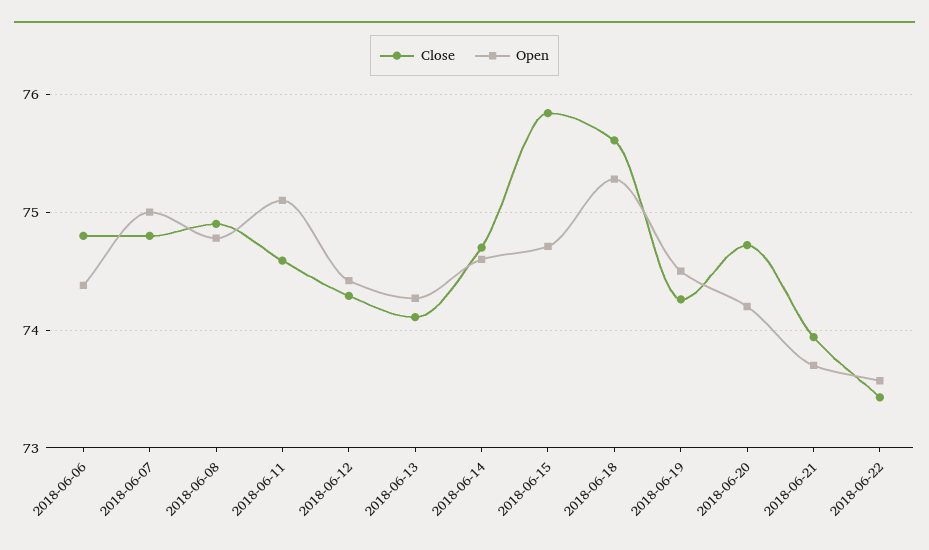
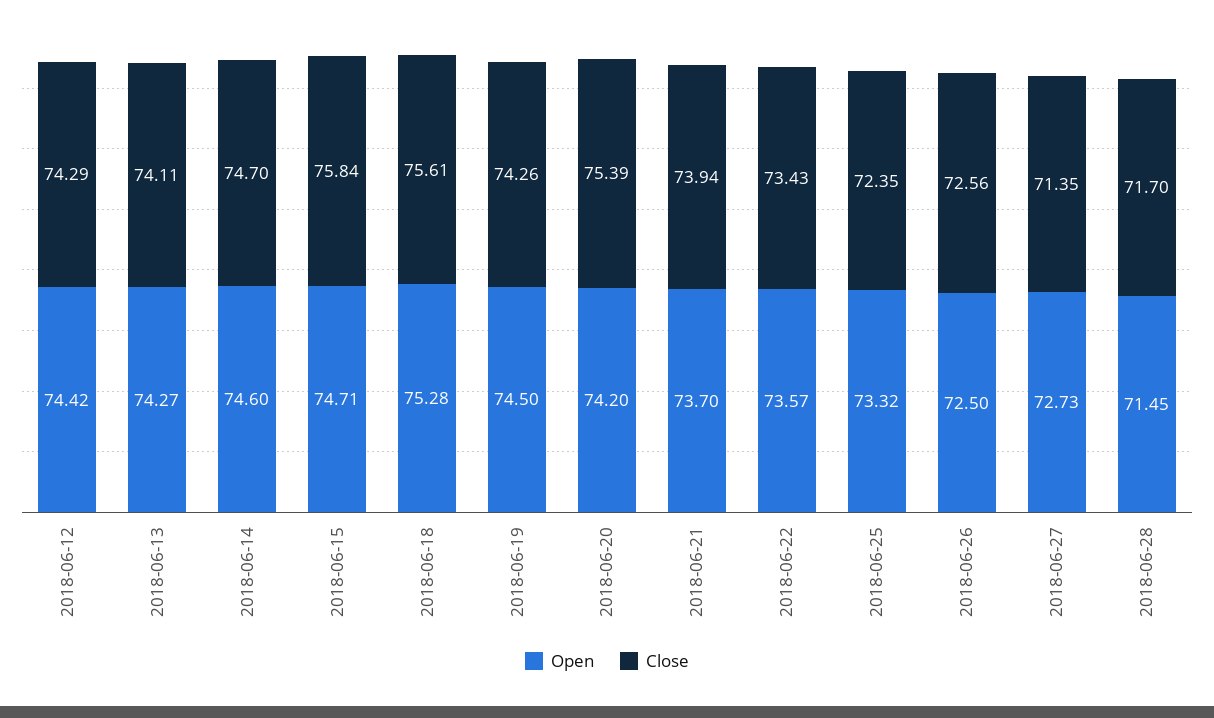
Close, 2018-06-06: 74.8 -> none
Open, 2018-06-06: 74.4 -> none
Close, 2018-06-07: 74.8 -> none
Open, 2018-06-07: 75 -> none
Close, 2018-06-08: 74.9 -> none
Open, 2018-06-08: 74.8 -> none
Close, 2018-06-11: 74.6 -> none
Open, 2018-06-11: 75.1 -> none
Close, 2018-06-20: 74.7 -> 75.39
Open, 2018-06-25: none -> 73.32
Close, 2018-06-25: none -> 72.35
Open, 2018-06-26: none -> 72.5
Close, 2018-06-26: none -> 72.56
Open, 2018-06-27: none -> 72.73
Close, 2018-06-27: none -> 71.35
Open, 2018-06-28: none -> 71.45
Close, 2018-06-28: none -> 71.7

